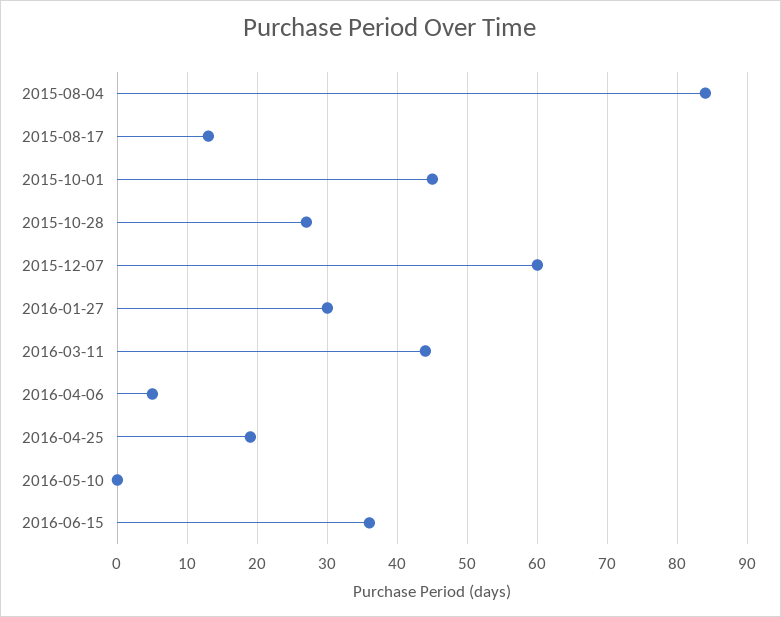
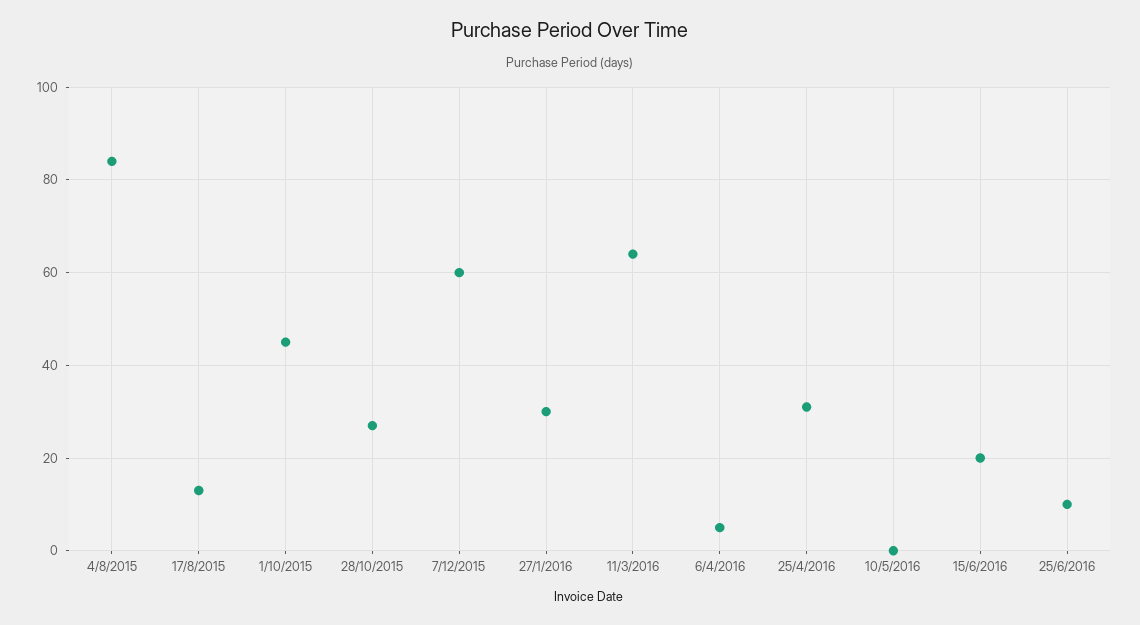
2016-03-11: 44 -> 65
2016-04-25: 19 -> 30
2016-06-15: 36 -> 20
25/6/2016: none -> 10

